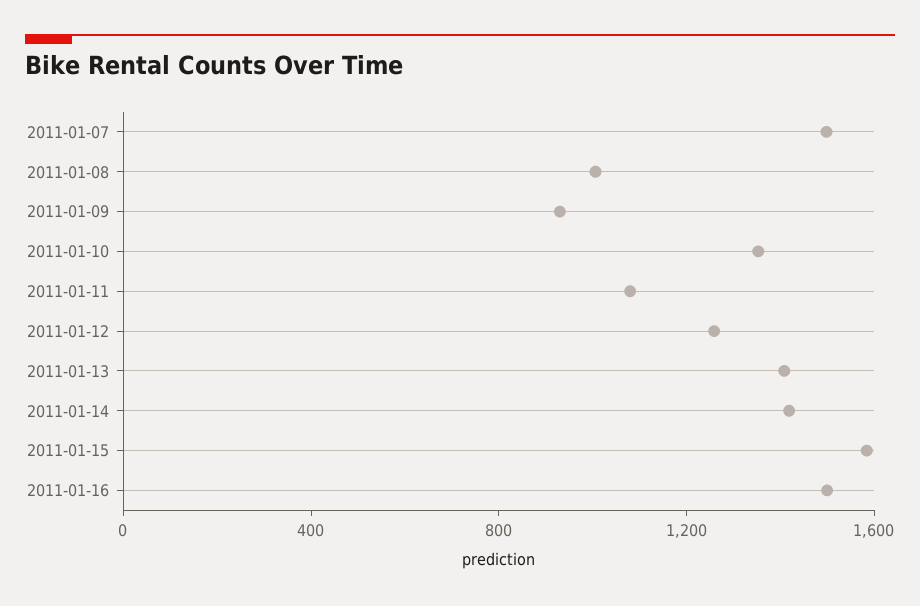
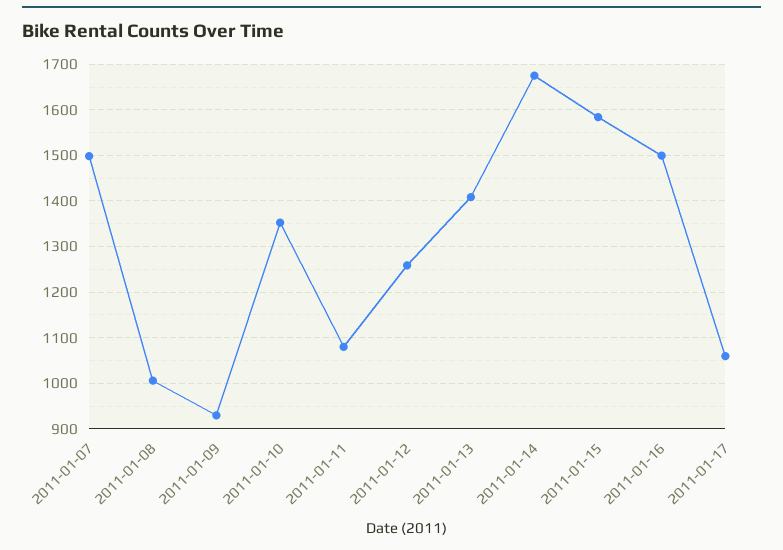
2011-01-14: 1400 -> 1680
2011-01-17: none -> 1060

